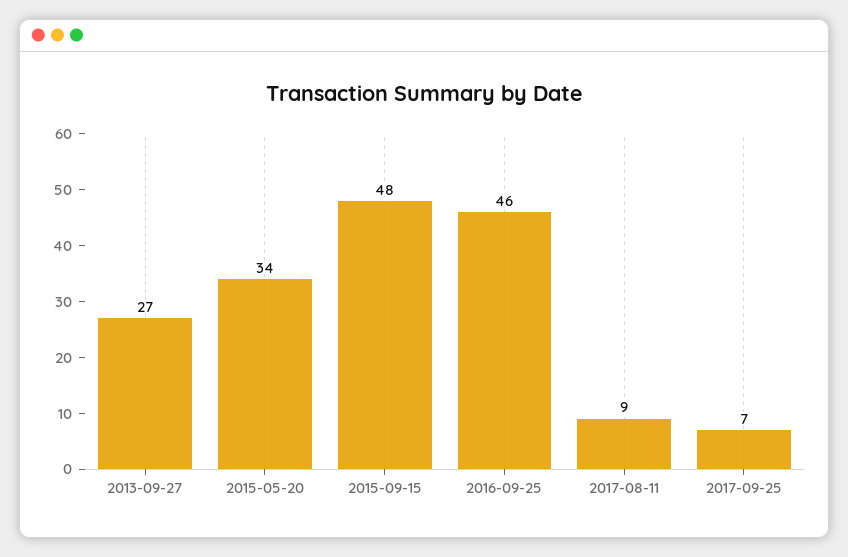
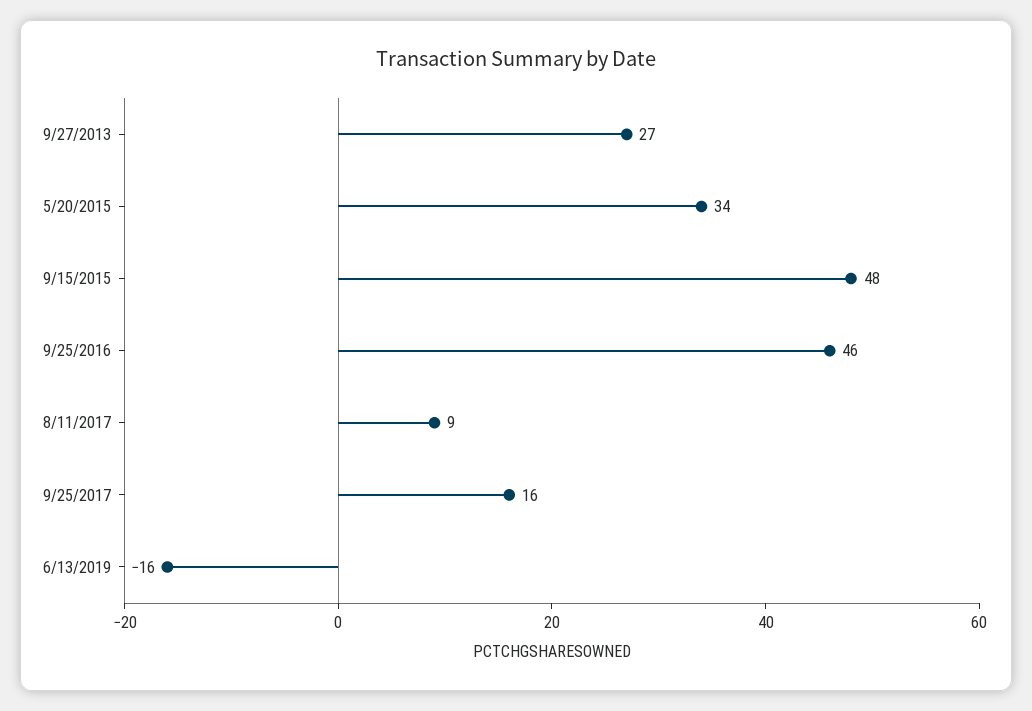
2017-09-25: 7 -> 16
6/13/2019: none -> -16

